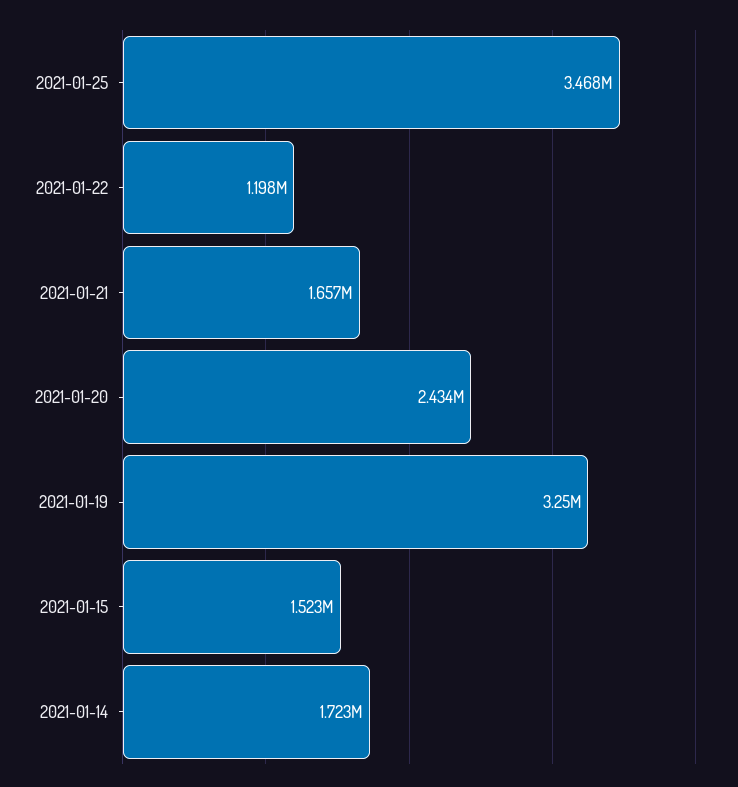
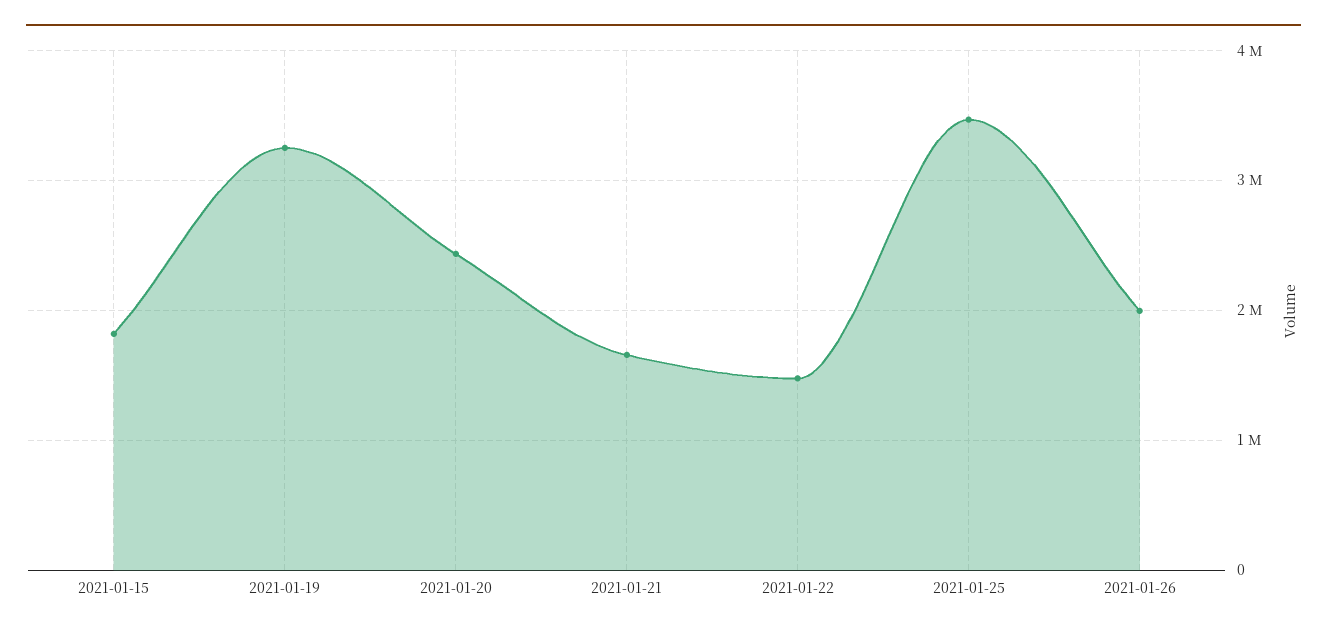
2021-01-22: 1198000 -> 1500000
2021-01-15: 1523000 -> 1800000
2021-01-14: 1723000 -> none
2021-01-26: none -> 2000000

